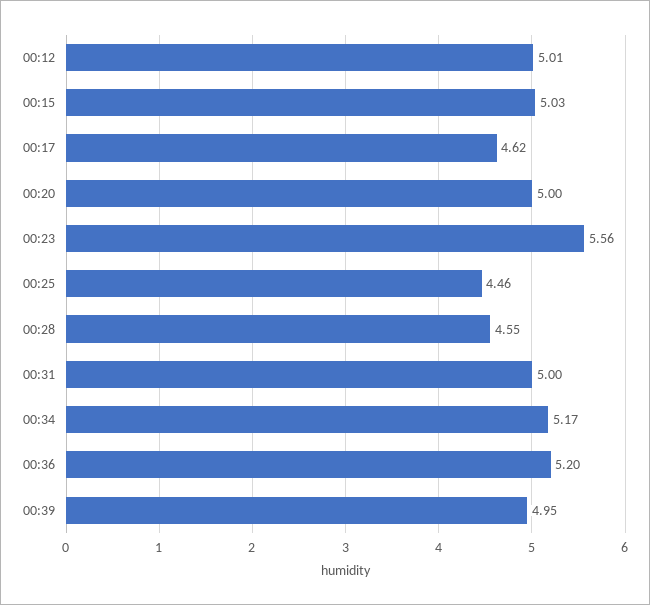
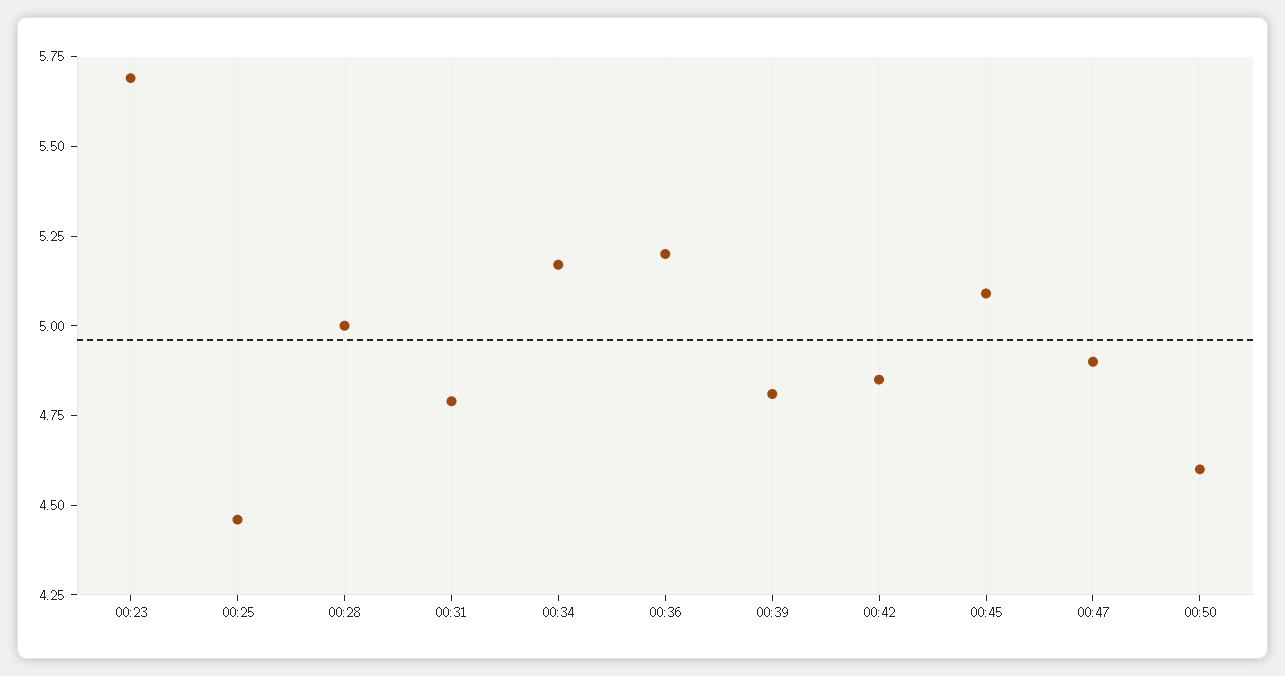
00:12: 5.01 -> none
00:15: 5.03 -> none
00:17: 4.62 -> none
00:20: 5 -> none
00:23: 5.56 -> 5.7
00:28: 4.55 -> 5
00:31: 5 -> 4.8
00:39: 4.95 -> 4.8
00:42: none -> 4.85
00:45: none -> 5.1
00:47: none -> 4.9
00:50: none -> 4.6

